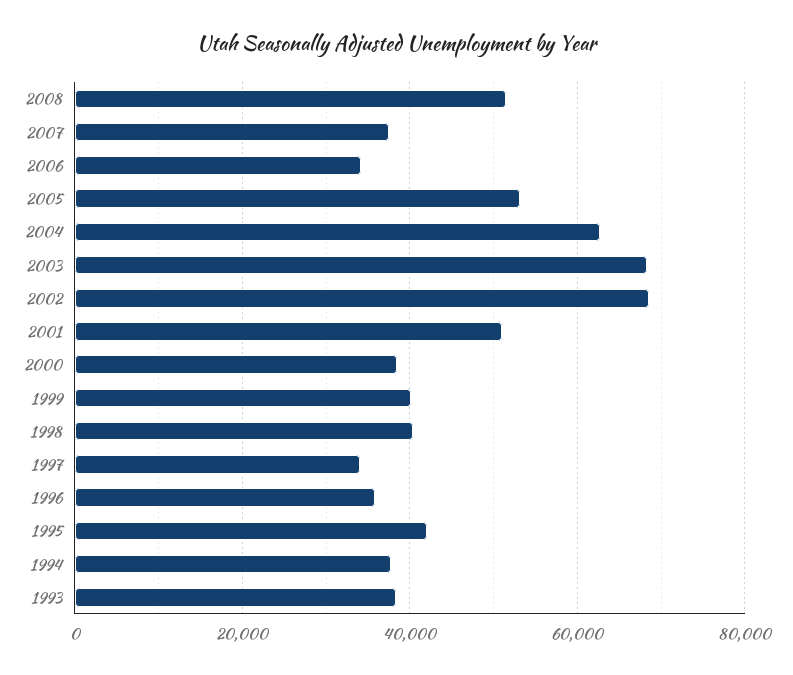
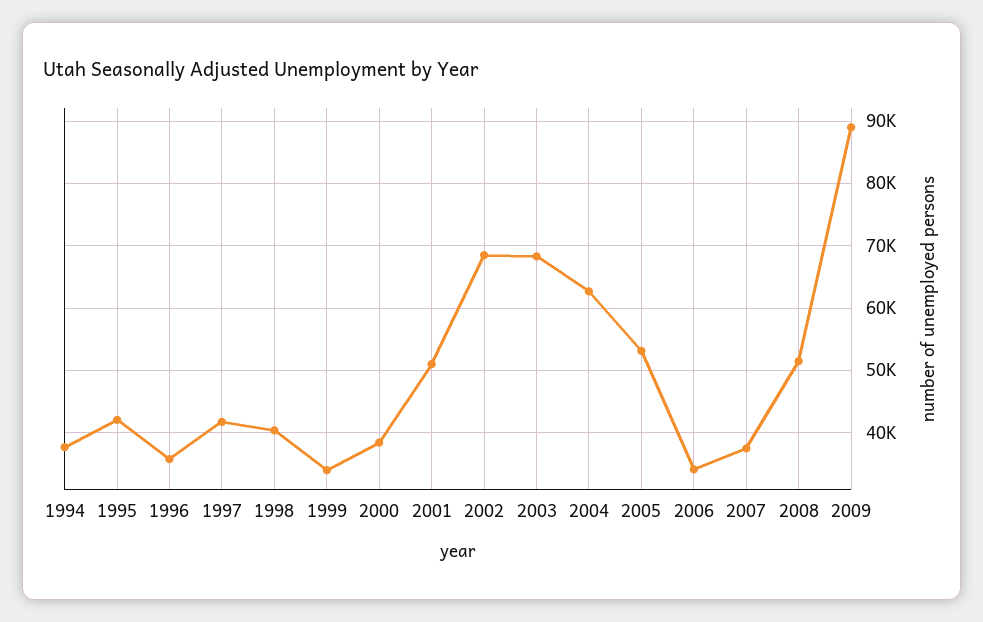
1999: 40000 -> 34000
1997: 34000 -> 42000
1993: 38000 -> none
2009: none -> 89000

